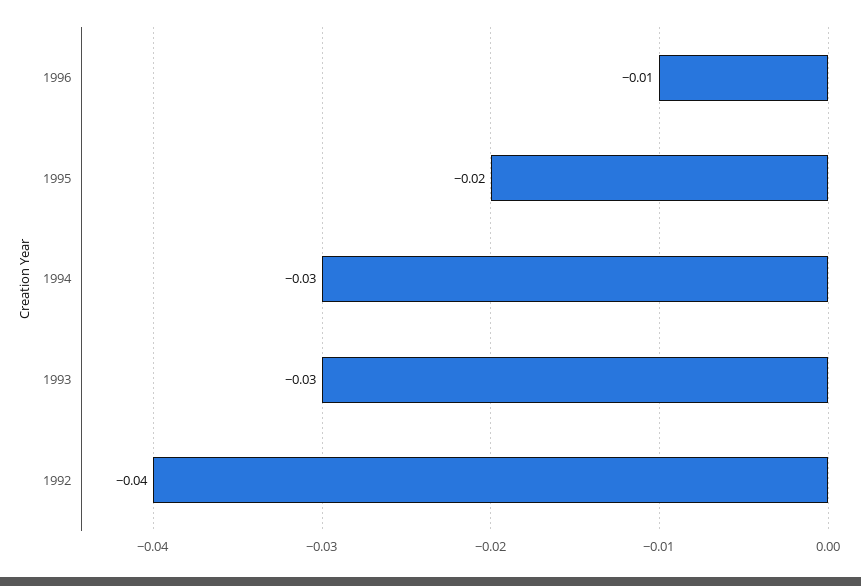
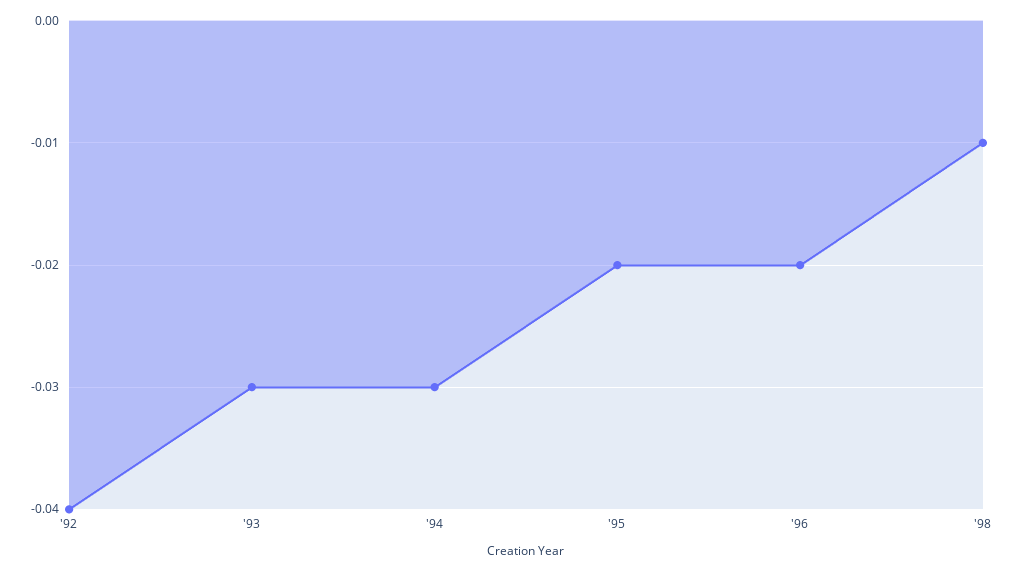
1996: -0.01 -> -0.02
'98: none -> -0.01

